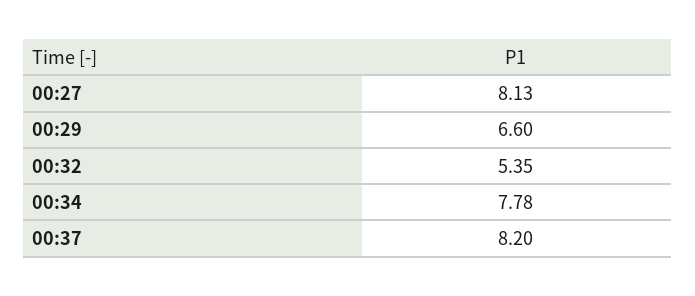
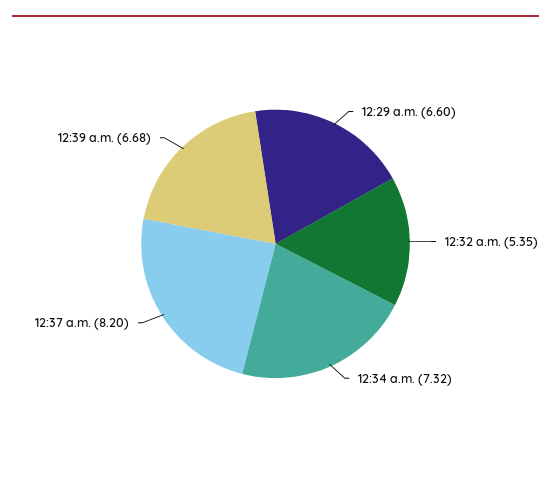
00:27: 8.13 -> none
00:34: 7.78 -> 7.32
12:39 a.m.: none -> 6.68

